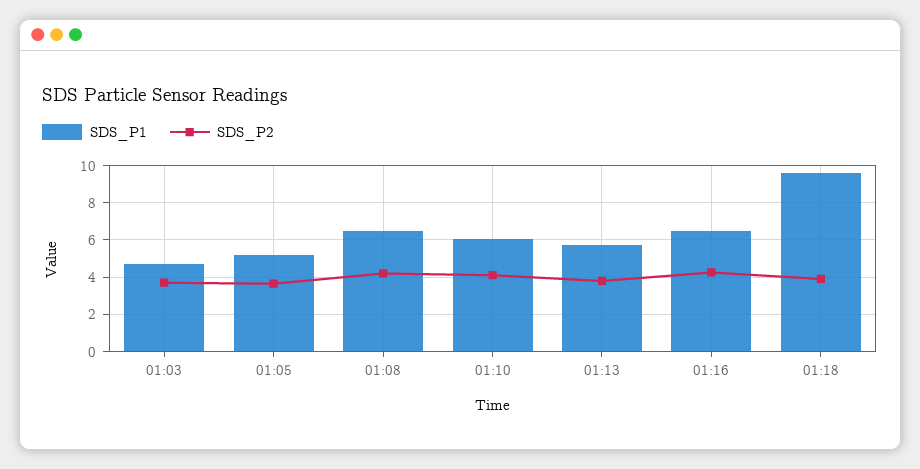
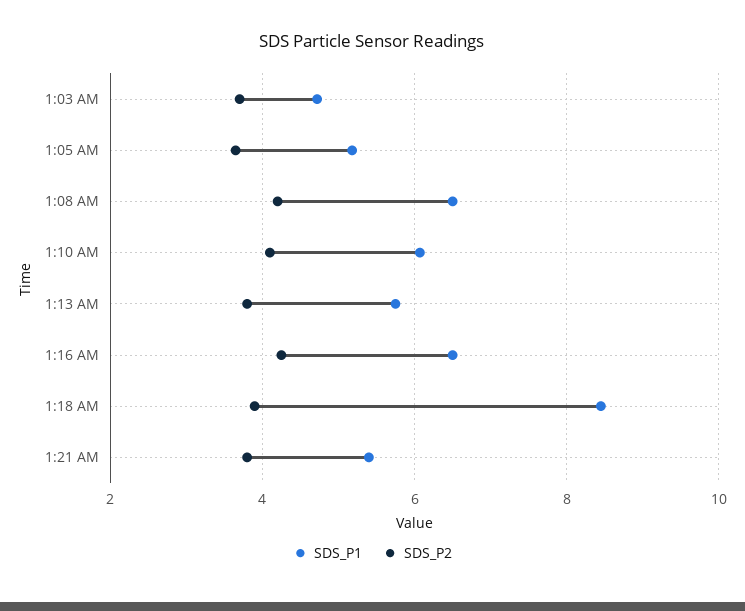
SDS_P1, 01:18: 9.5 -> 8.4
SDS_P1, 1:21 AM: none -> 5.4
SDS_P2, 1:21 AM: none -> 3.8

